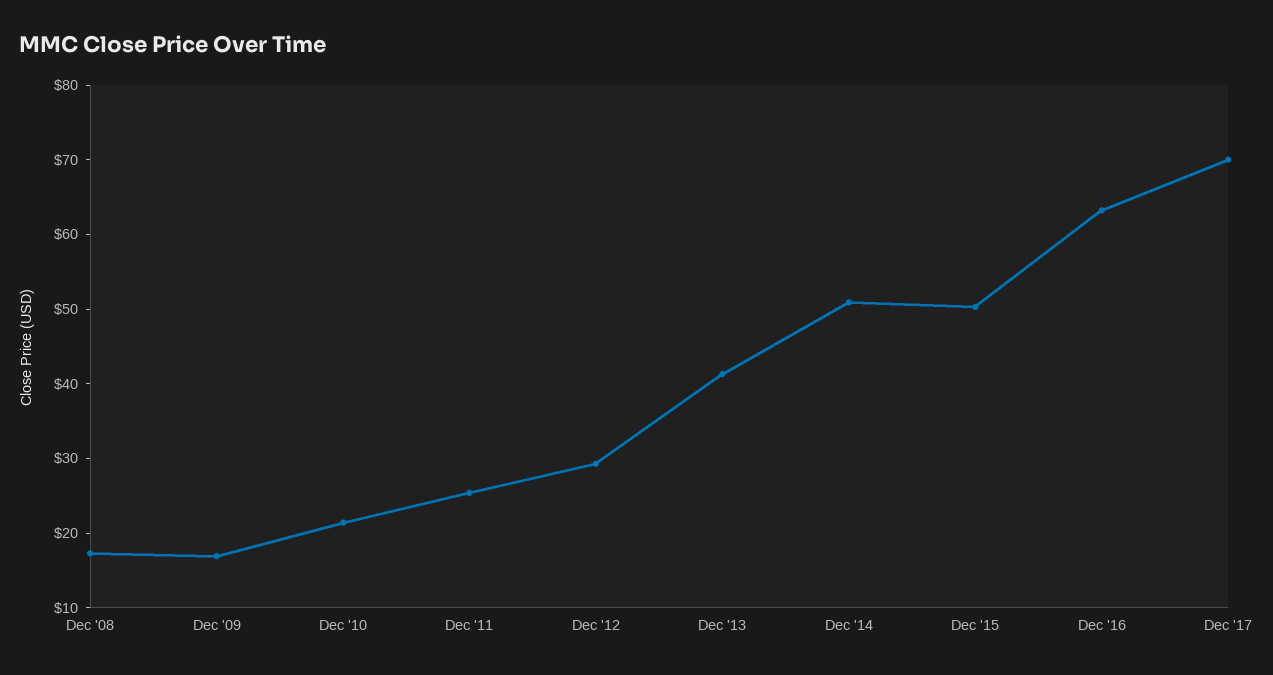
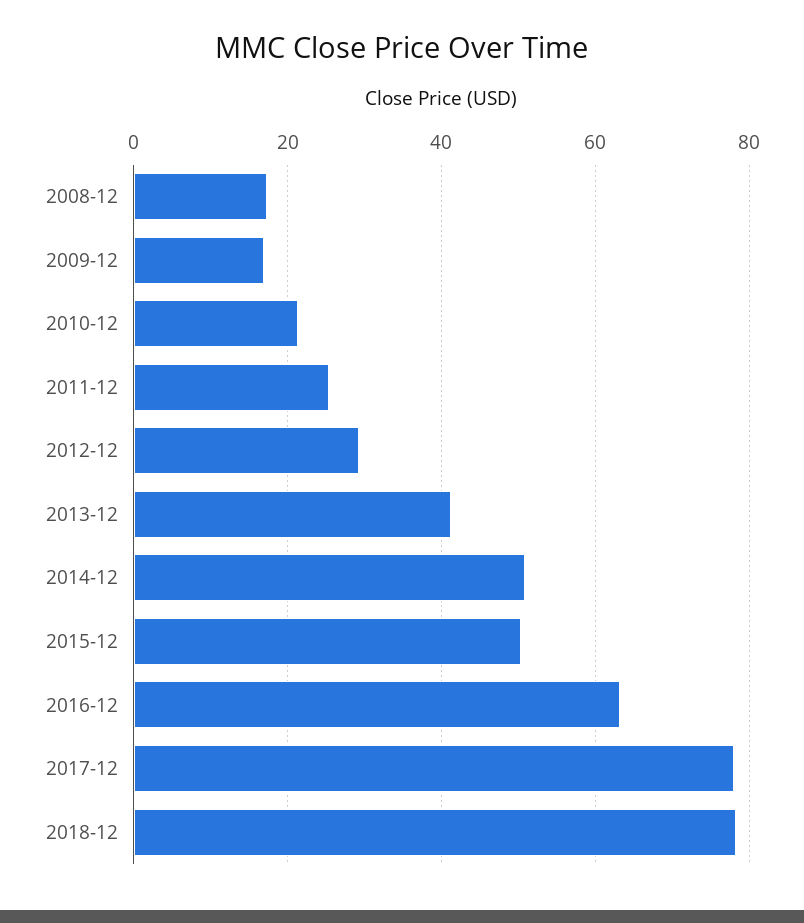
Dec '17: 70 -> 78
2018-12: none -> 78

